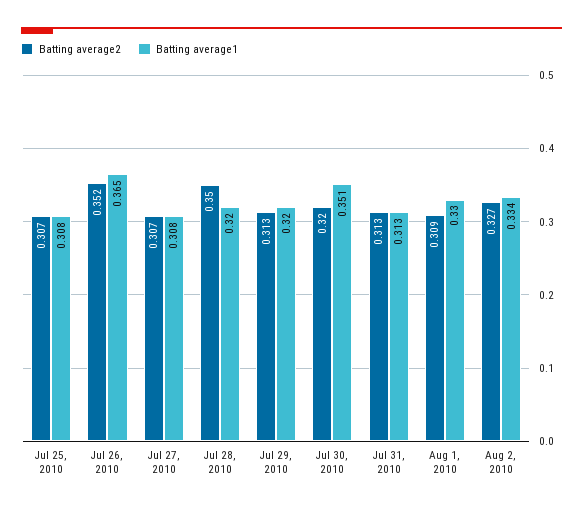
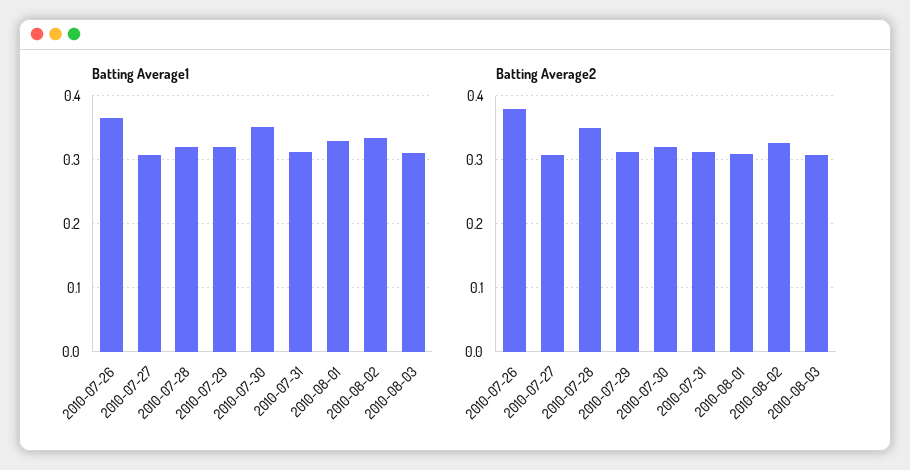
Batting average2, Jul 25, 2010: 0.307 -> none
Batting average1, Jul 25, 2010: 0.308 -> none
Batting average2, Jul 26, 2010: 0.352 -> 0.38
Batting average1, 2010-08-03: none -> 0.31
Batting average2, 2010-08-03: none -> 0.31

